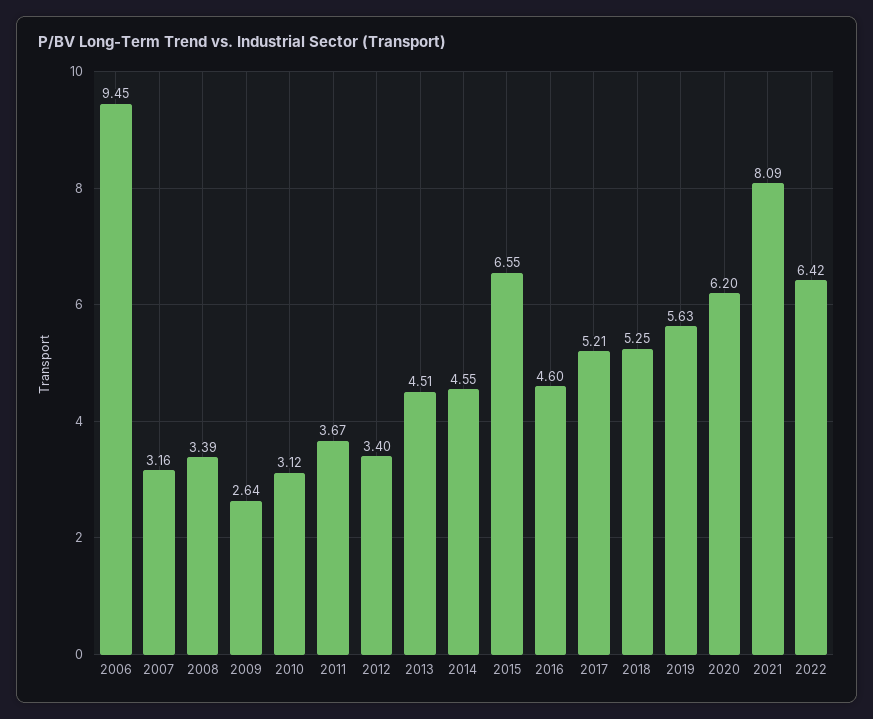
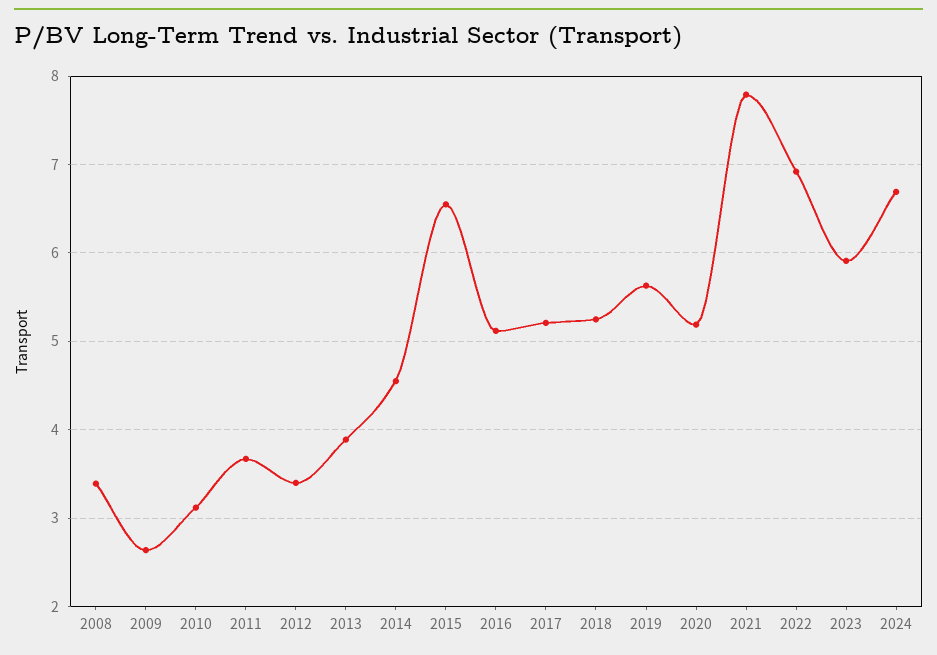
2006: 9.45 -> none
2007: 3.16 -> none
2013: 4.51 -> 3.9
2016: 4.6 -> 5.1
2020: 6.2 -> 5.2
2021: 8.09 -> 7.8
2022: 6.42 -> 6.9
2023: none -> 5.9
2024: none -> 6.7

